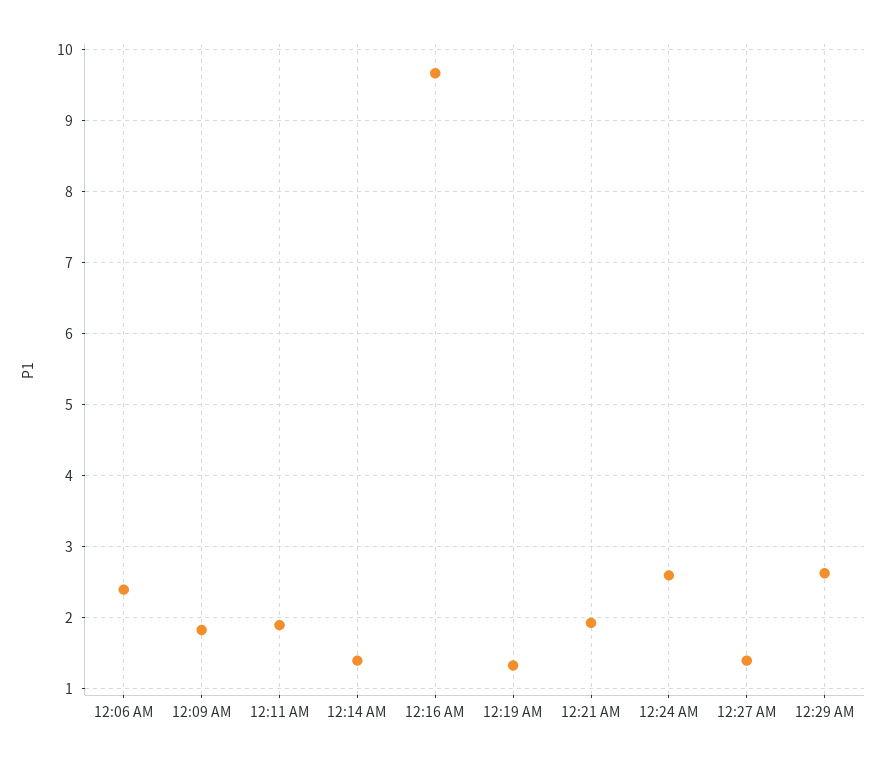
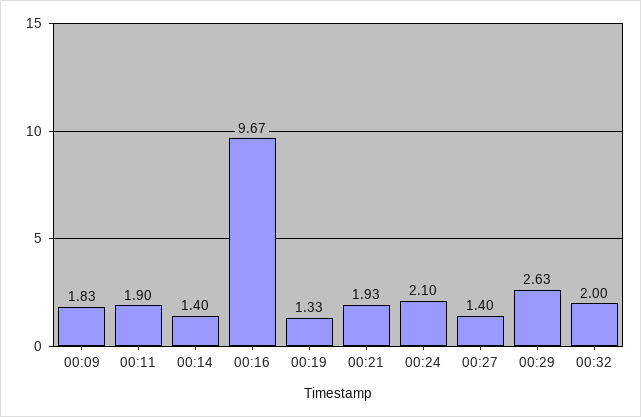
12:06 AM: 2.4 -> none
12:24 AM: 2.6 -> 2.1
00:32: none -> 2

